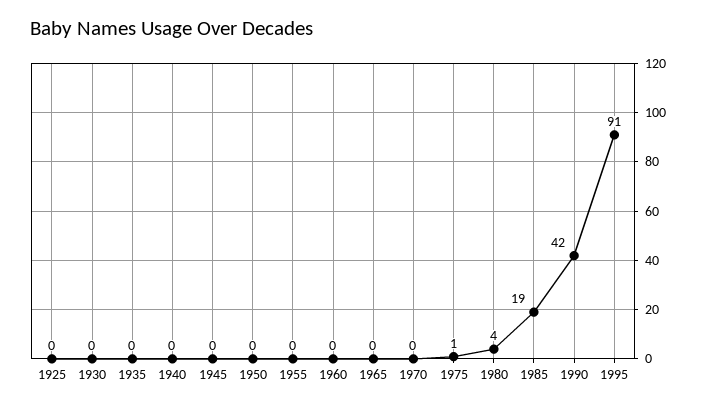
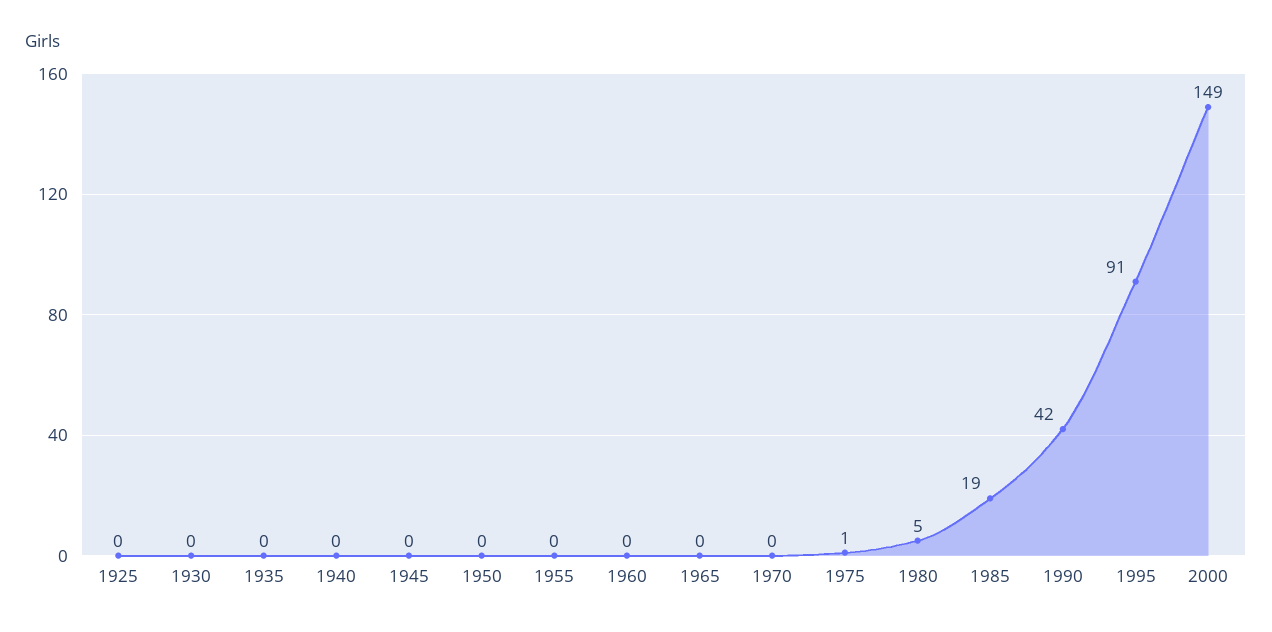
1980: 4 -> 5
2000: none -> 149

